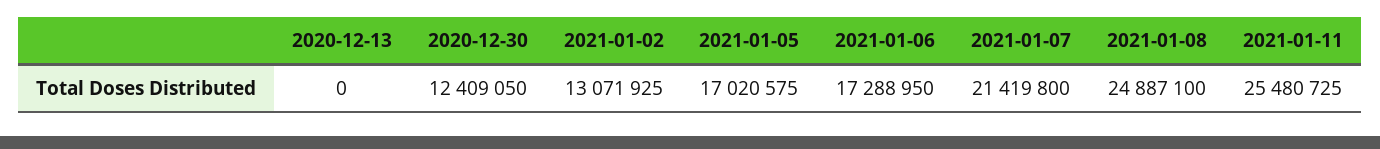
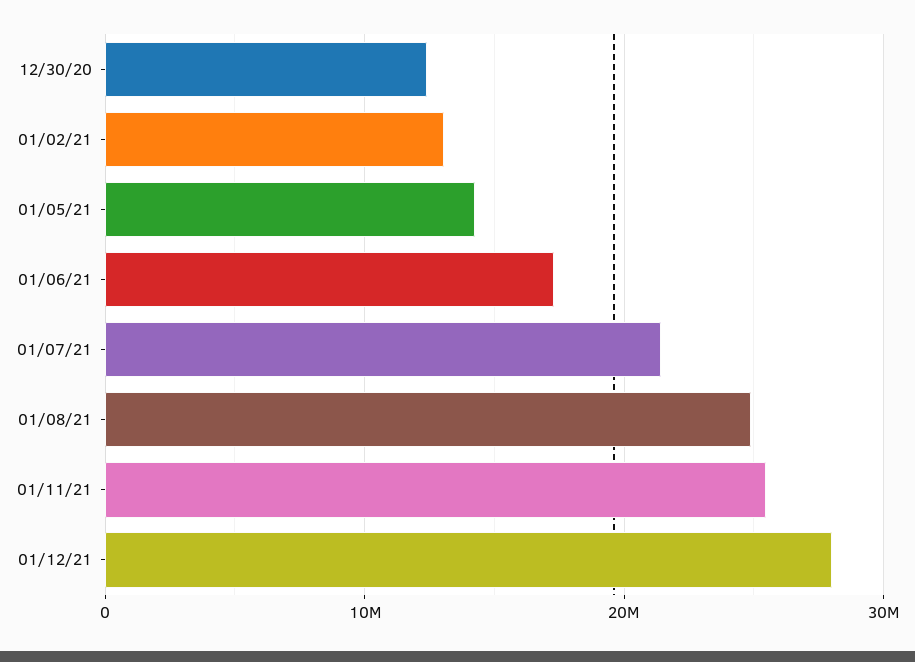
2020-12-13: 0 -> none
2021-01-05: 17020575 -> 14000000
01/12/21: none -> 28000000

